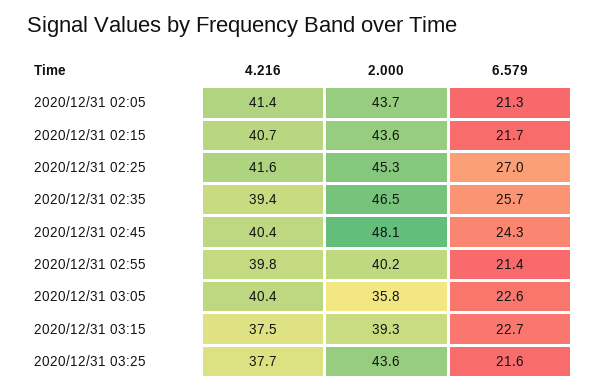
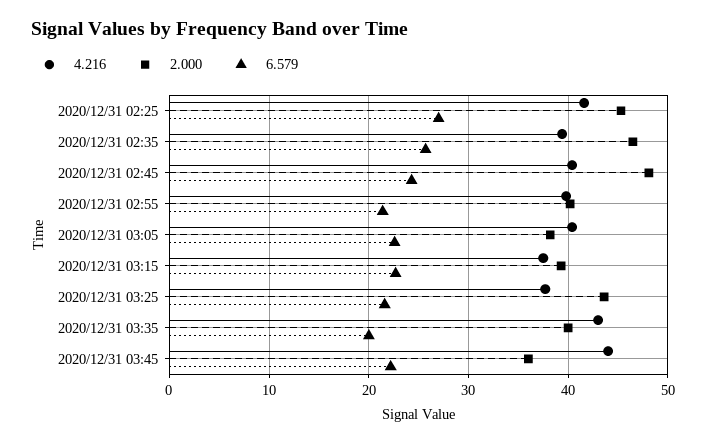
4.216, 2020/12/31 02:05: 41.4 -> none
2.000, 2020/12/31 02:05: 43.7 -> none
6.579, 2020/12/31 02:05: 21.3 -> none
4.216, 2020/12/31 02:15: 40.7 -> none
2.000, 2020/12/31 02:15: 43.6 -> none
6.579, 2020/12/31 02:15: 21.7 -> none
2.000, 2020/12/31 03:05: 35.8 -> 38
4.216, 2020/12/31 03:35: none -> 43
2.000, 2020/12/31 03:35: none -> 40
6.579, 2020/12/31 03:35: none -> 20
4.216, 2020/12/31 03:45: none -> 44
2.000, 2020/12/31 03:45: none -> 36
6.579, 2020/12/31 03:45: none -> 22

